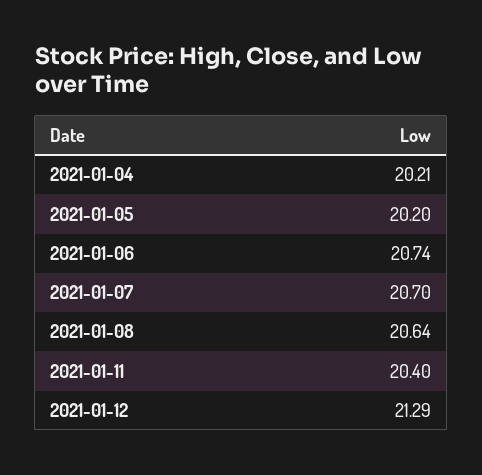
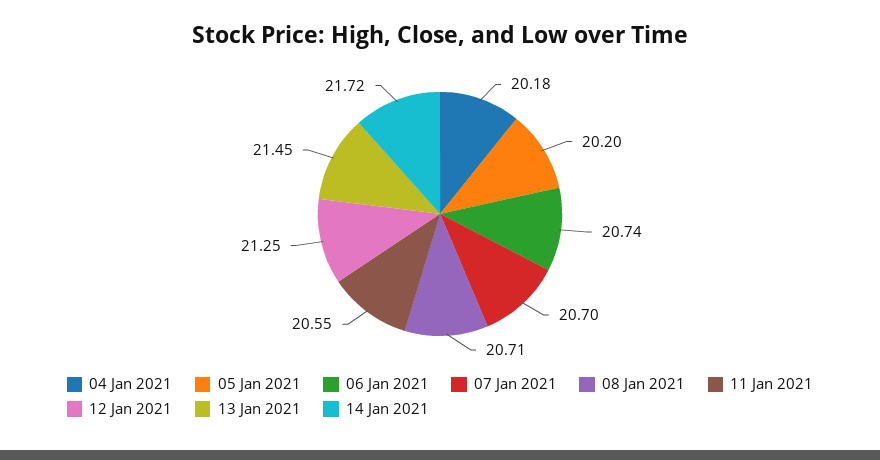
2021-01-04: 20.21 -> 20.18
2021-01-08: 20.64 -> 20.71
2021-01-11: 20.4 -> 20.55
2021-01-12: 21.29 -> 21.25
13 Jan 2021: none -> 21.45
14 Jan 2021: none -> 21.72

